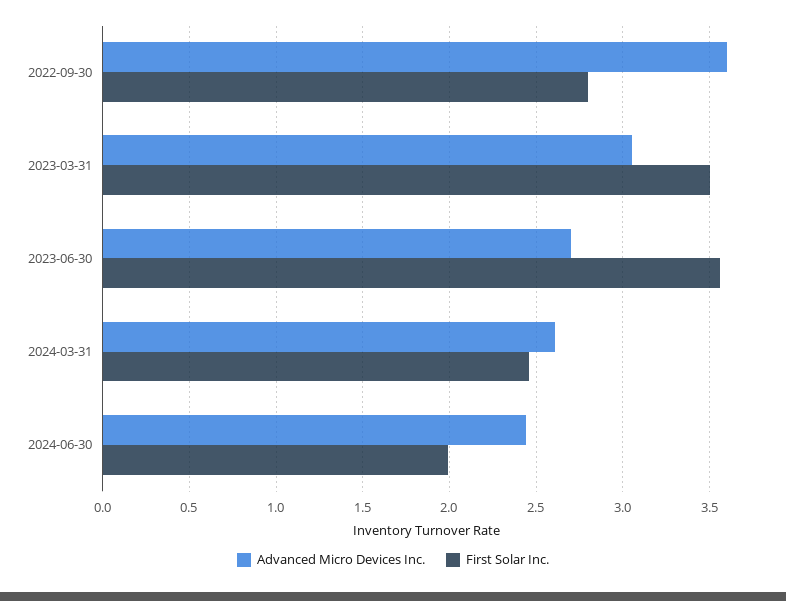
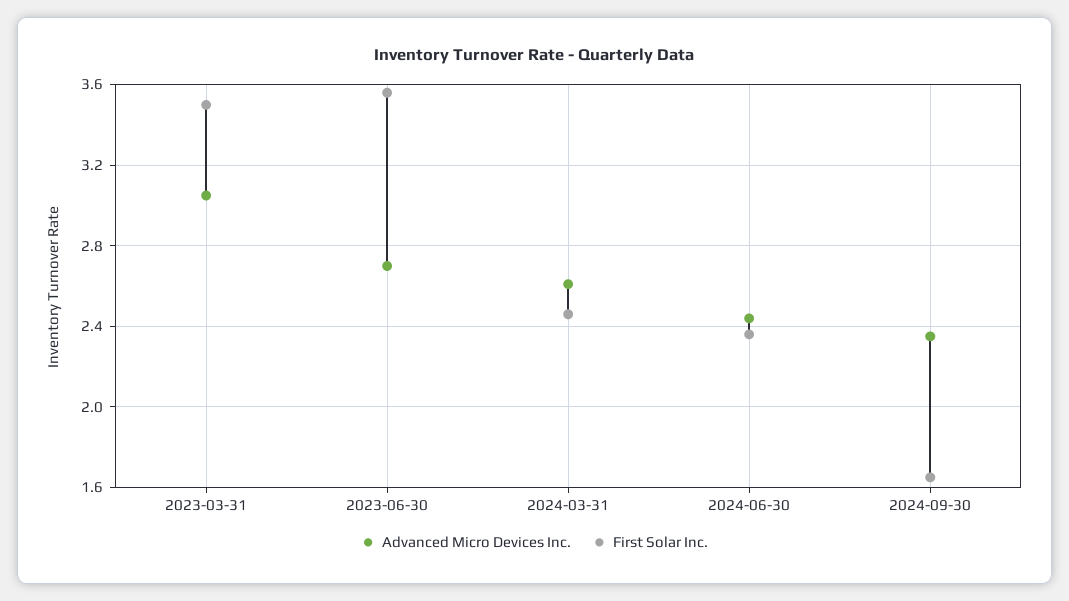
Advanced Micro Devices Inc., 2022-09-30: 3.6 -> none
First Solar Inc., 2022-09-30: 2.8 -> none
First Solar Inc., 2024-06-30: 2 -> 2.35
Advanced Micro Devices Inc., 2024-09-30: none -> 2.35
First Solar Inc., 2024-09-30: none -> 1.65

